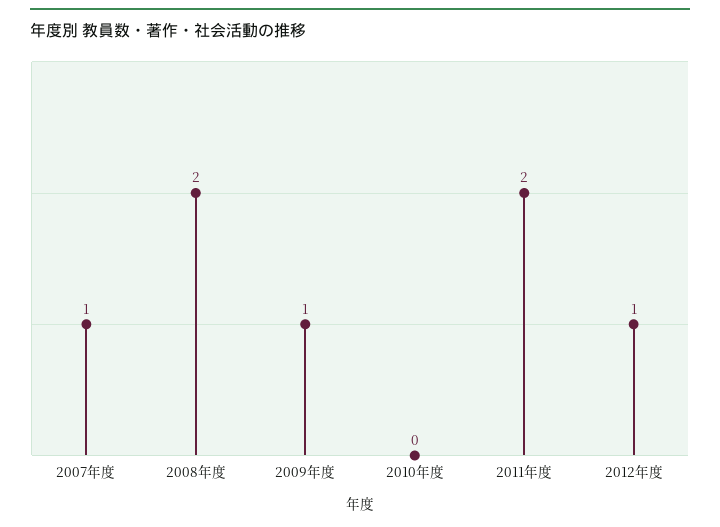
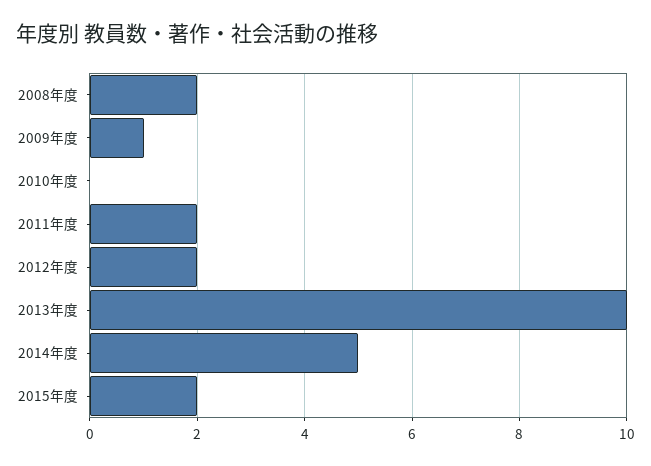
2007年度: 1 -> none
2012年度: 1 -> 2
2013年度: none -> 10
2014年度: none -> 5
2015年度: none -> 2

